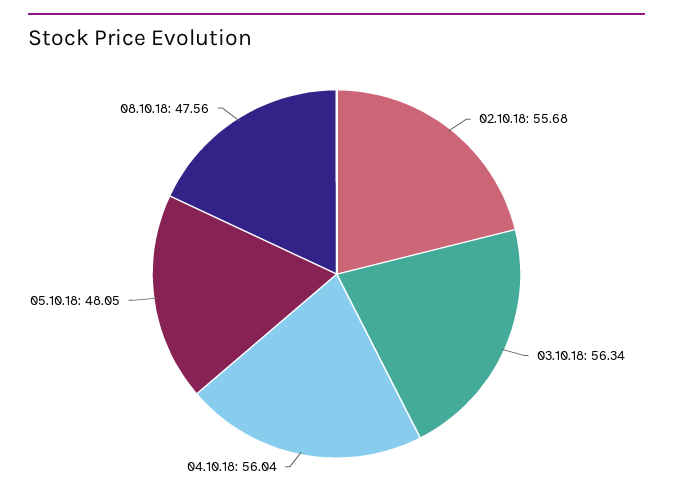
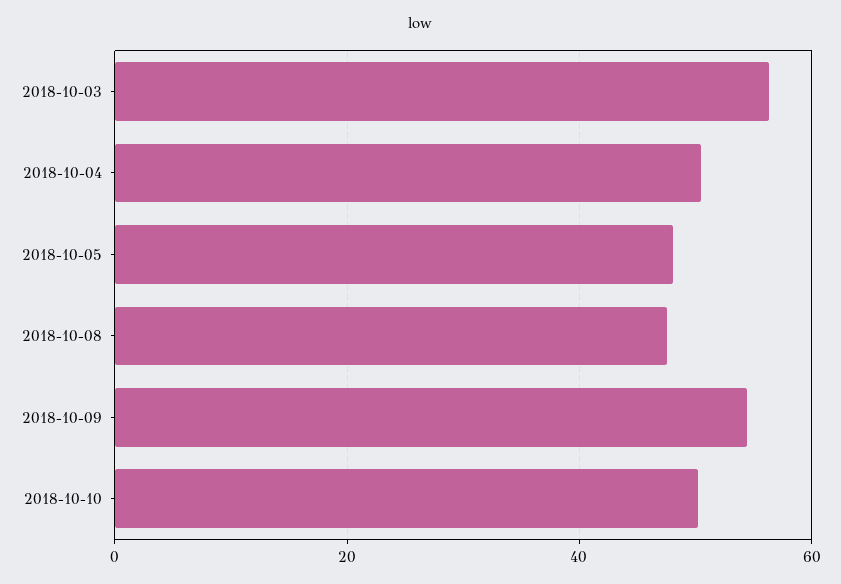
02.10.18: 55.68 -> none
04.10.18: 56.04 -> 50
2018-10-09: none -> 54
2018-10-10: none -> 50

